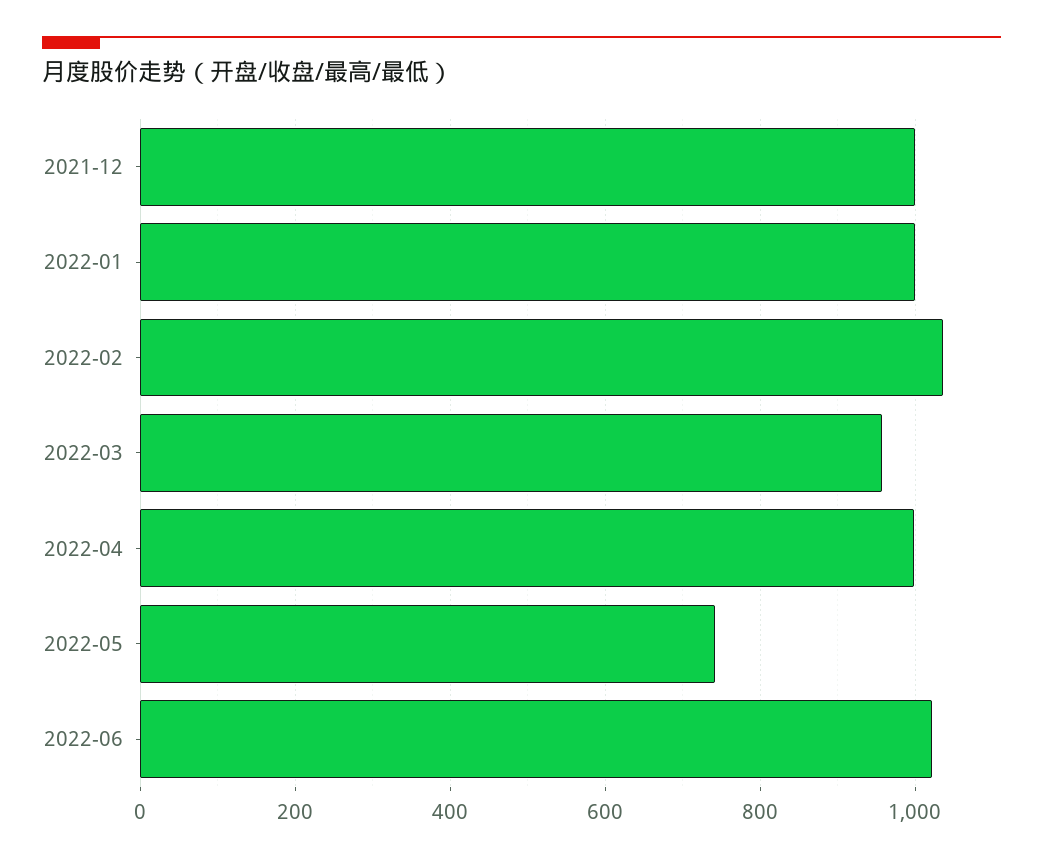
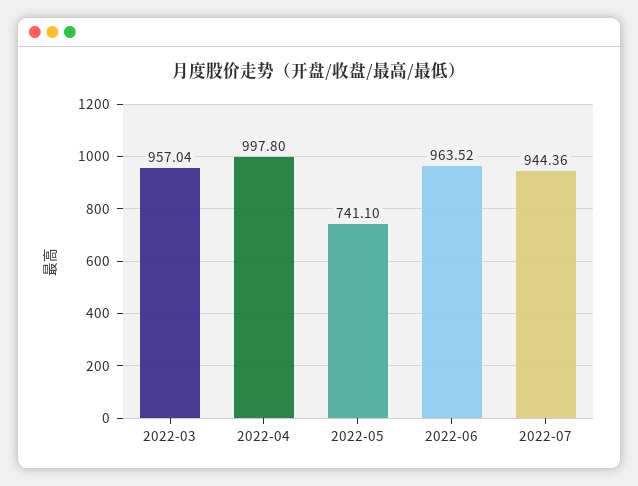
2021-12: 1000 -> none
2022-01: 1000 -> none
2022-02: 1040 -> none
2022-06: 1020 -> 963.52
2022-07: none -> 944.36

